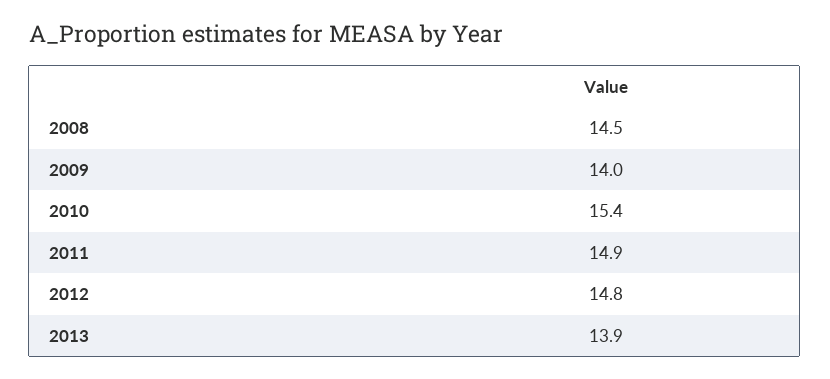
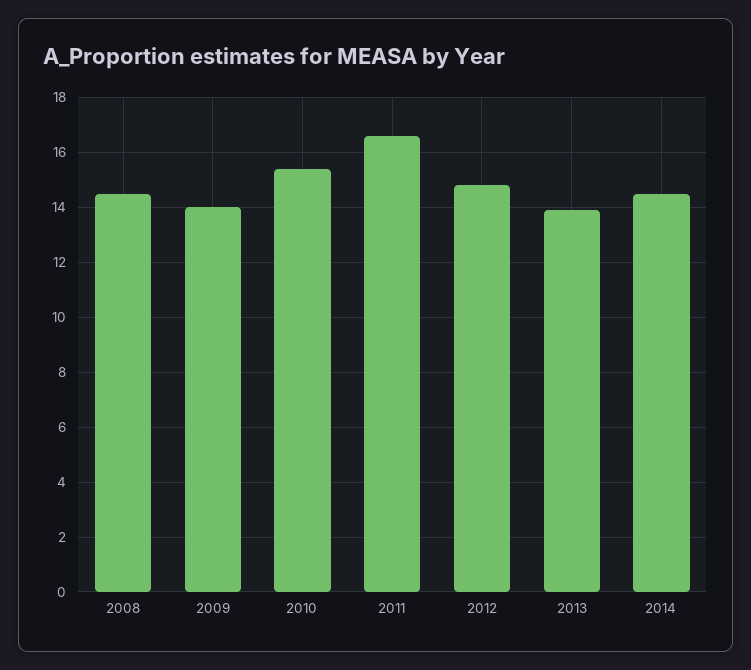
2011: 14.9 -> 16.5
2014: none -> 14.5

